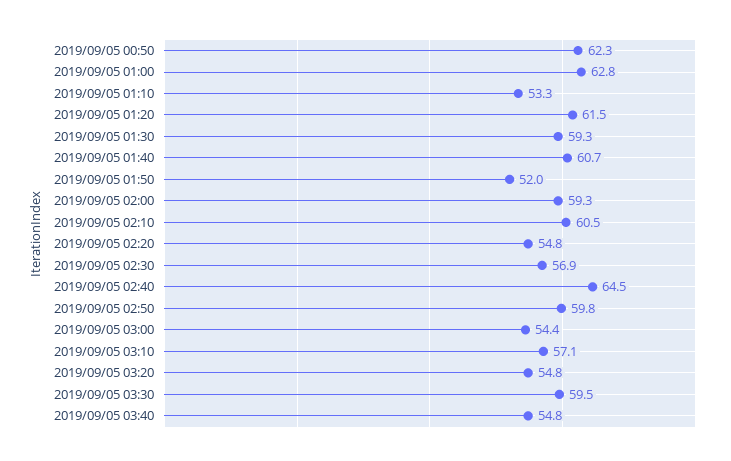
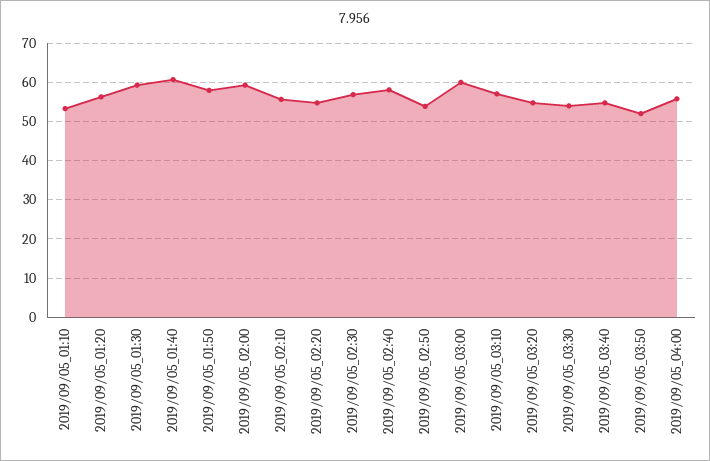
2019/09/05 00:50: 62.3 -> none
2019/09/05 01:00: 62.8 -> none
2019/09/05 01:20: 61.5 -> 56
2019/09/05 01:50: 52 -> 58
2019/09/05 02:10: 60.5 -> 56
2019/09/05 02:40: 64.5 -> 58
2019/09/05 02:50: 59.8 -> 54
2019/09/05 03:00: 54.4 -> 60
2019/09/05 03:30: 59.5 -> 54
2019/09/05_03:50: none -> 52
2019/09/05_04:00: none -> 56

